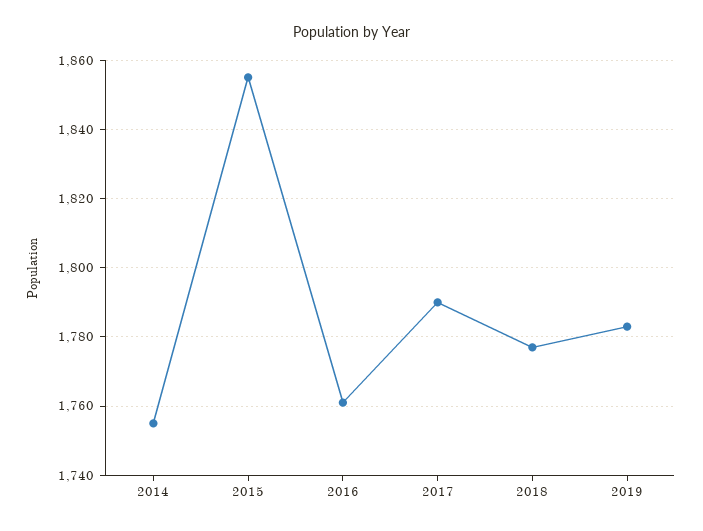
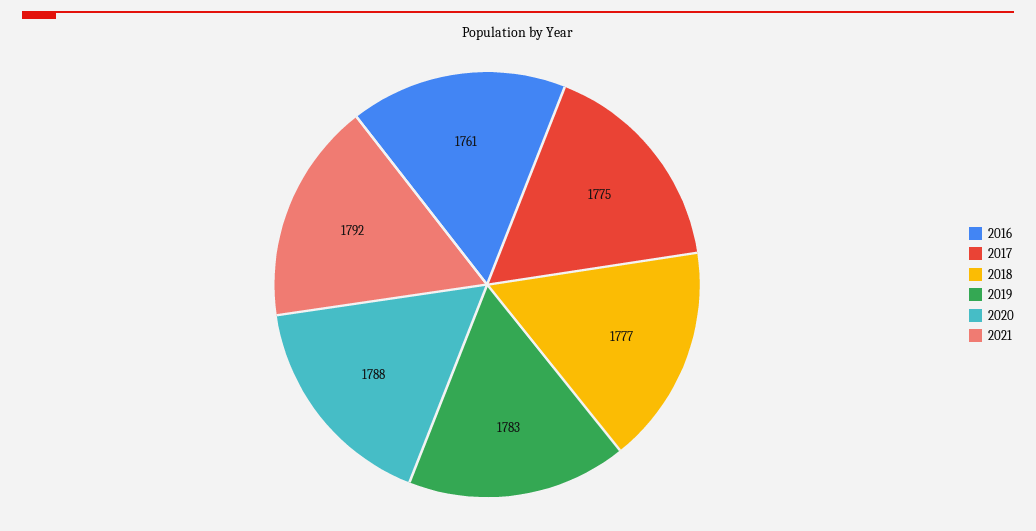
2014: 1755 -> none
2015: 1855 -> none
2017: 1790 -> 1775
2020: none -> 1788
2021: none -> 1792

